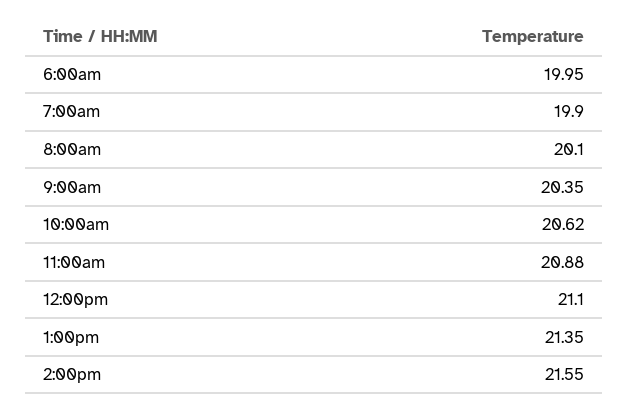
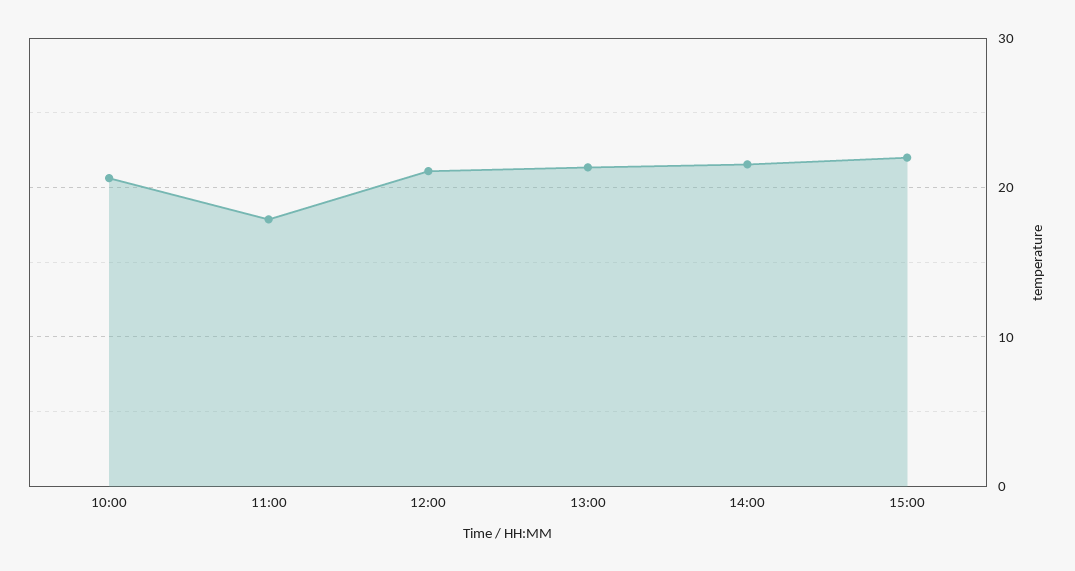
6:00am: 19.95 -> none
7:00am: 19.9 -> none
8:00am: 20.1 -> none
9:00am: 20.35 -> none
11:00am: 20.88 -> 18
15:00: none -> 22

